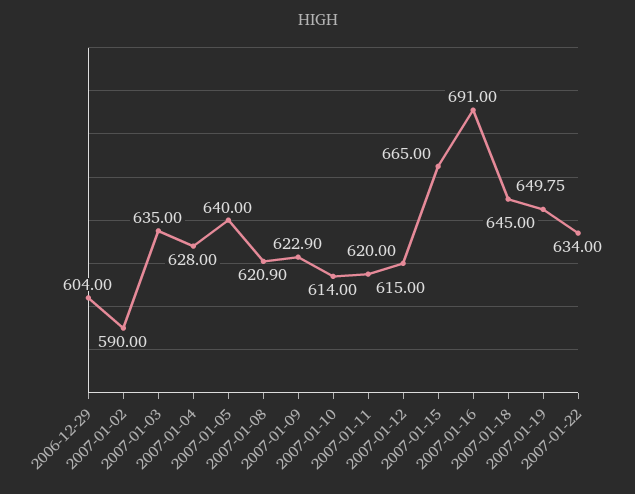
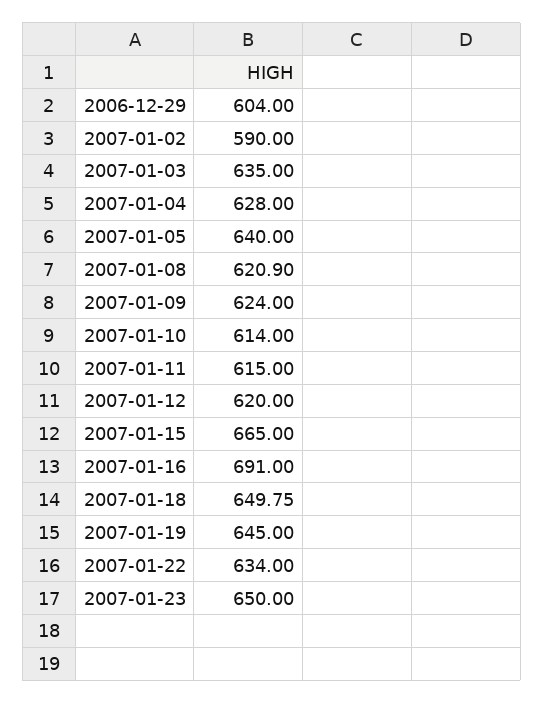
2007-01-09: 622.9 -> 624
2007-01-23: none -> 650

